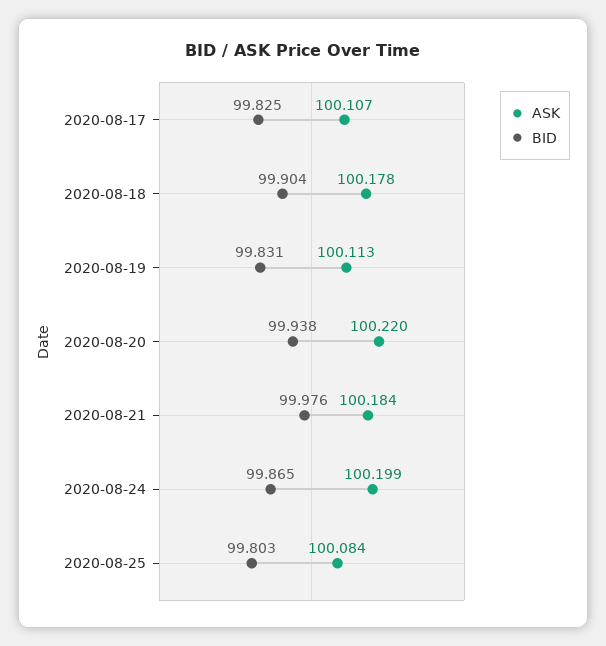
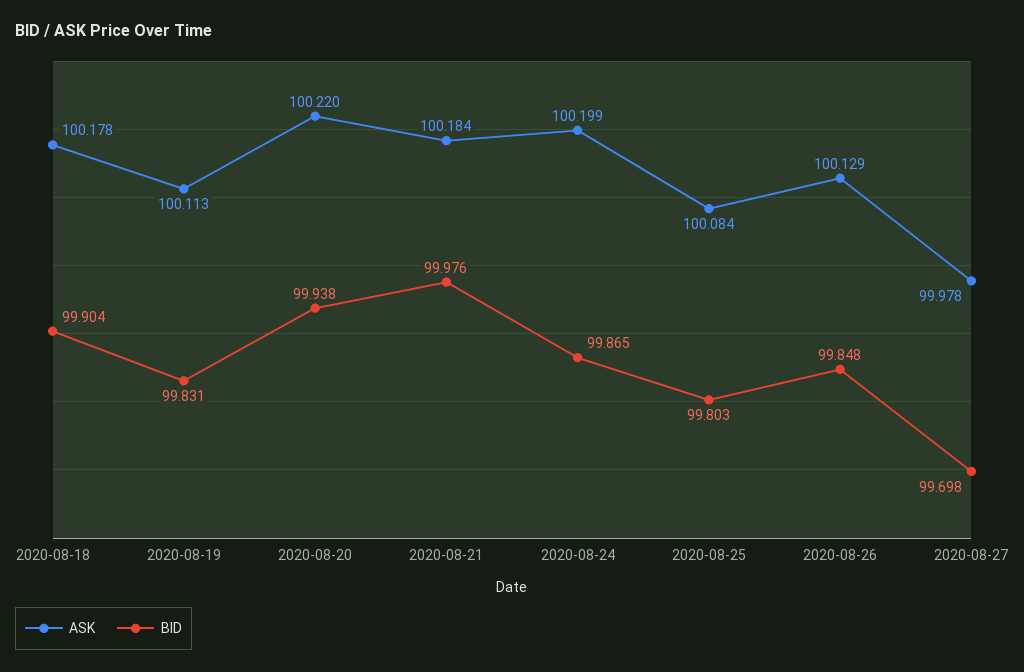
ASK, 2020-08-17: 100.107 -> none
BID, 2020-08-17: 99.825 -> none
ASK, 2020-08-26: none -> 100.129
BID, 2020-08-26: none -> 99.848
ASK, 2020-08-27: none -> 99.978
BID, 2020-08-27: none -> 99.698

